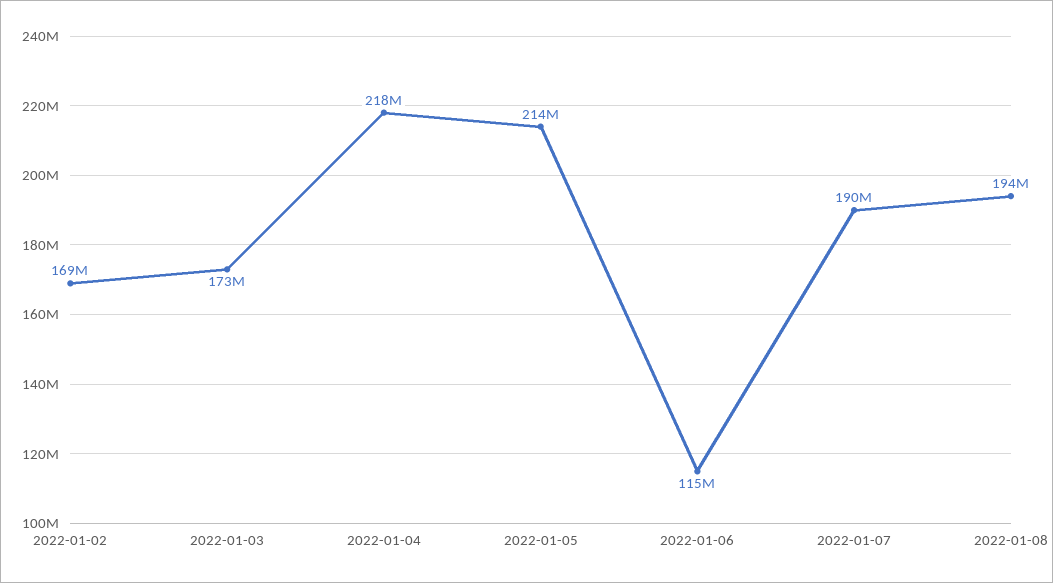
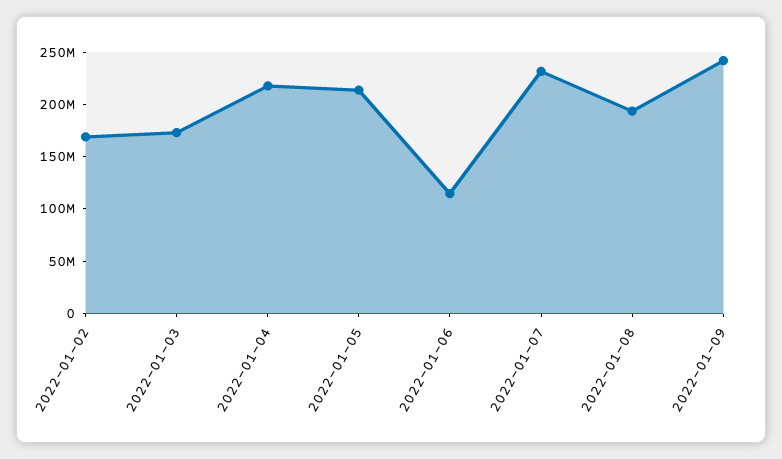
2022-01-07: 190000000 -> 230000000
2022-01-09: none -> 240000000

